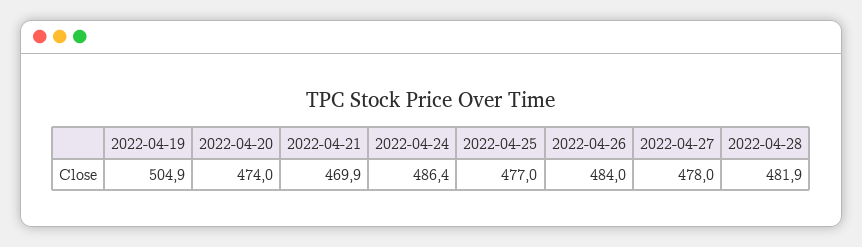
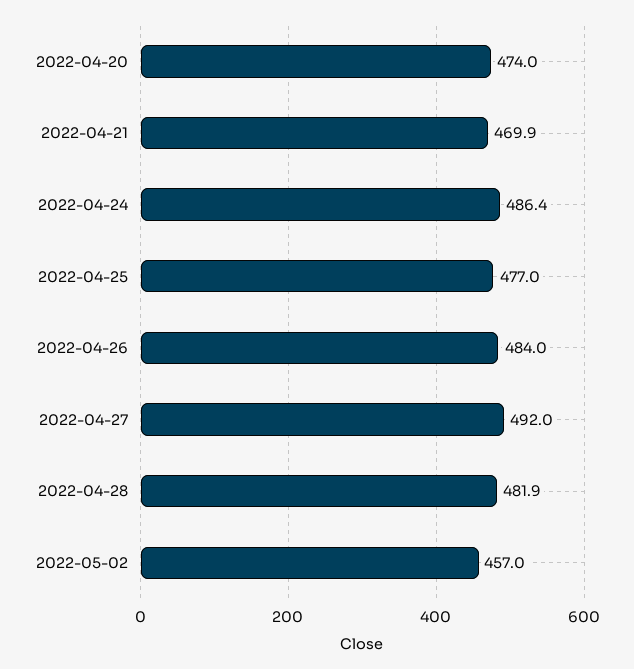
2022-04-19: 504.9 -> none
2022-04-27: 478 -> 492
2022-05-02: none -> 457

